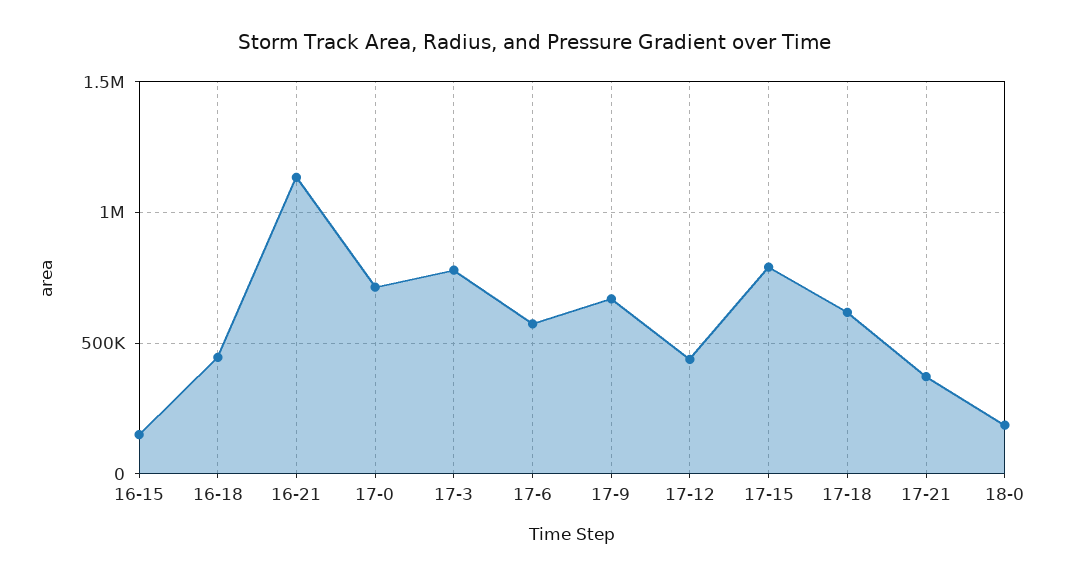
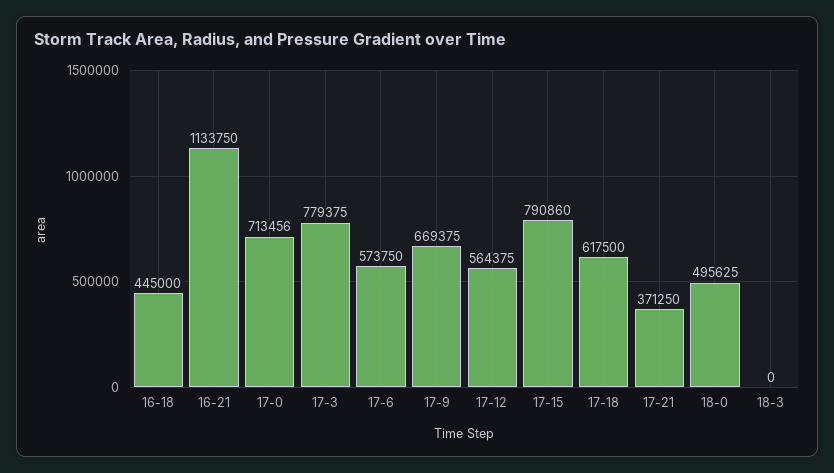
16-15: 150000 -> none
17-12: 450000 -> 564375
18-0: 200000 -> 495625
18-3: none -> 0

